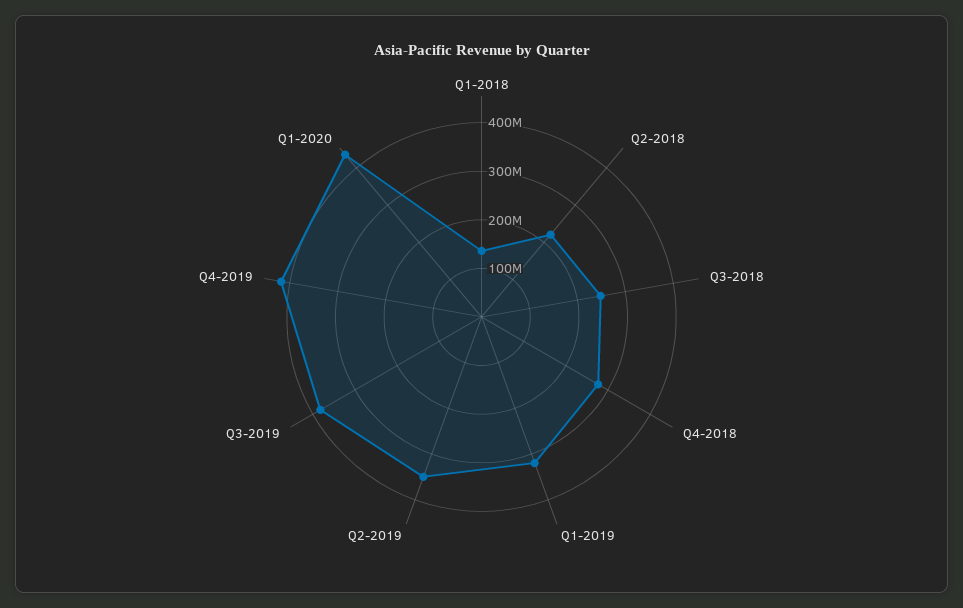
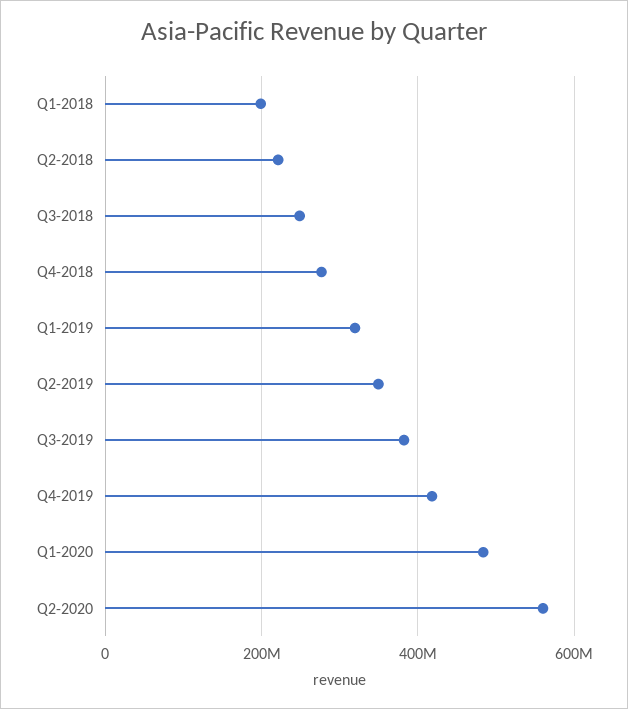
Q1-2018: 140000000 -> 200000000
Q1-2020: 440000000 -> 480000000
Q2-2020: none -> 560000000

